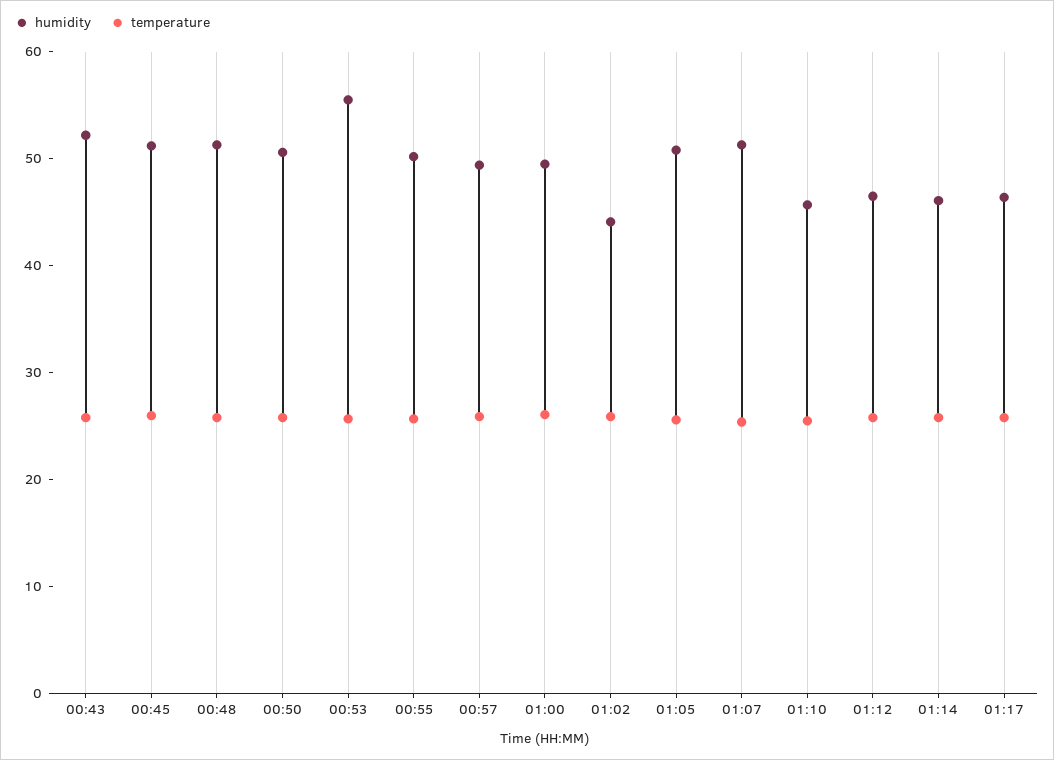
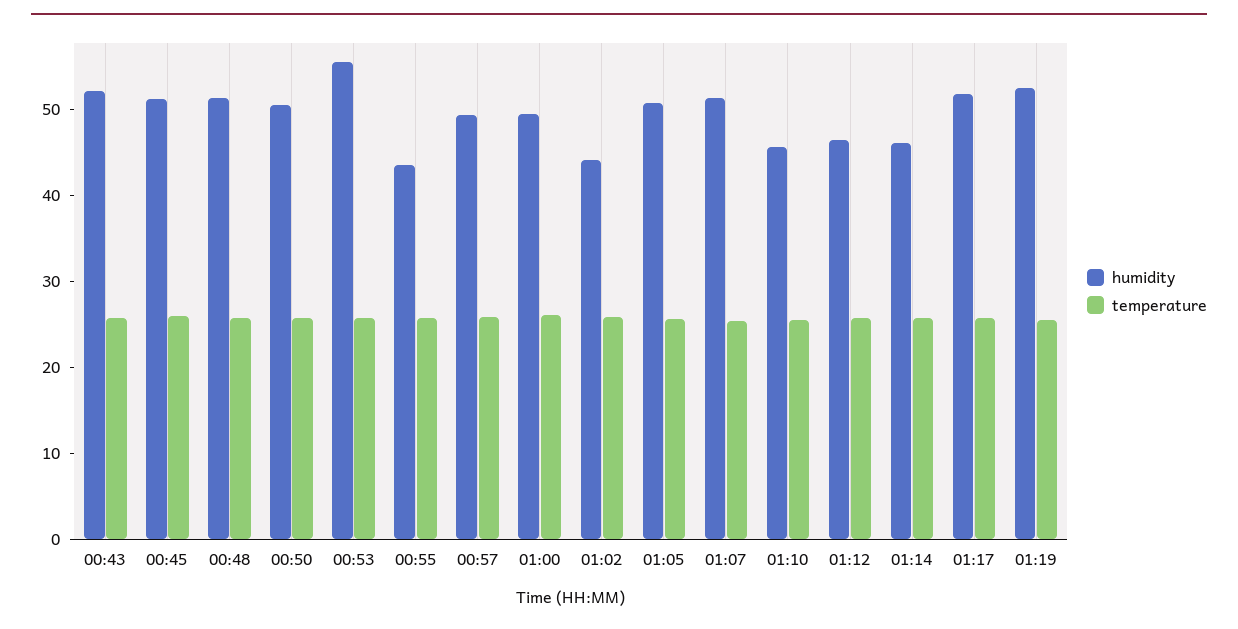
humidity, 00:55: 50 -> 44
humidity, 01:17: 46 -> 52
humidity, 01:19: none -> 52
temperature, 01:19: none -> 26

